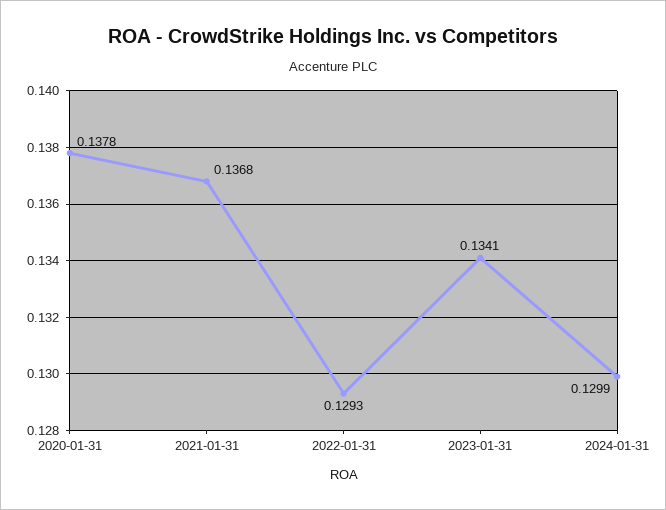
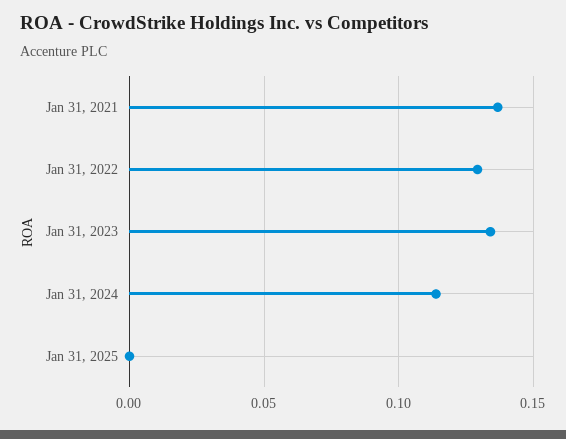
2020-01-31: 0.1378 -> none
2024-01-31: 0.1299 -> 0.115
Jan 31, 2025: none -> 0

